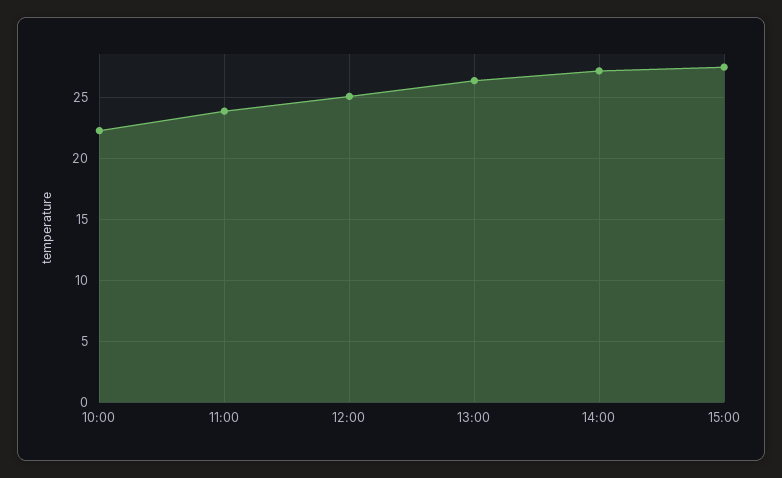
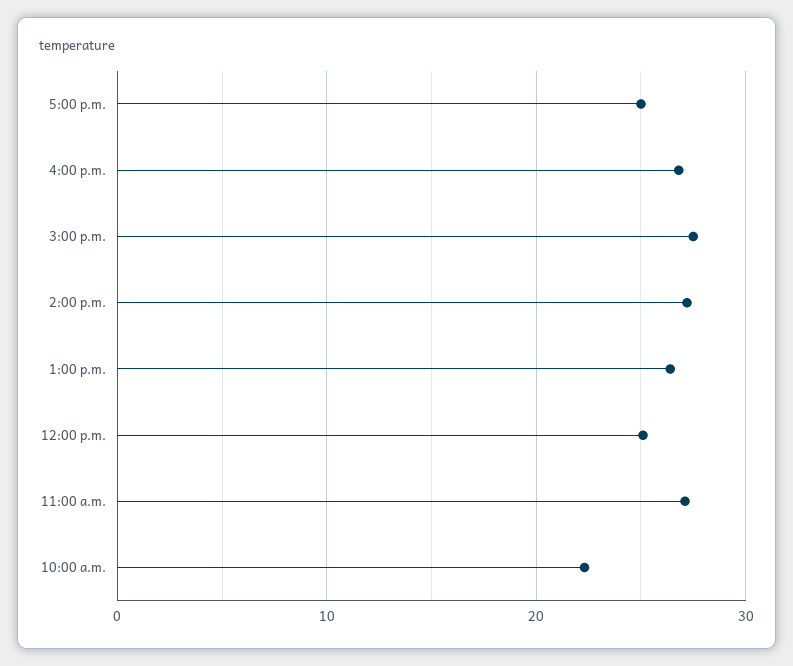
11:00: 24 -> 27
5:00 p.m.: none -> 25
4:00 p.m.: none -> 27

